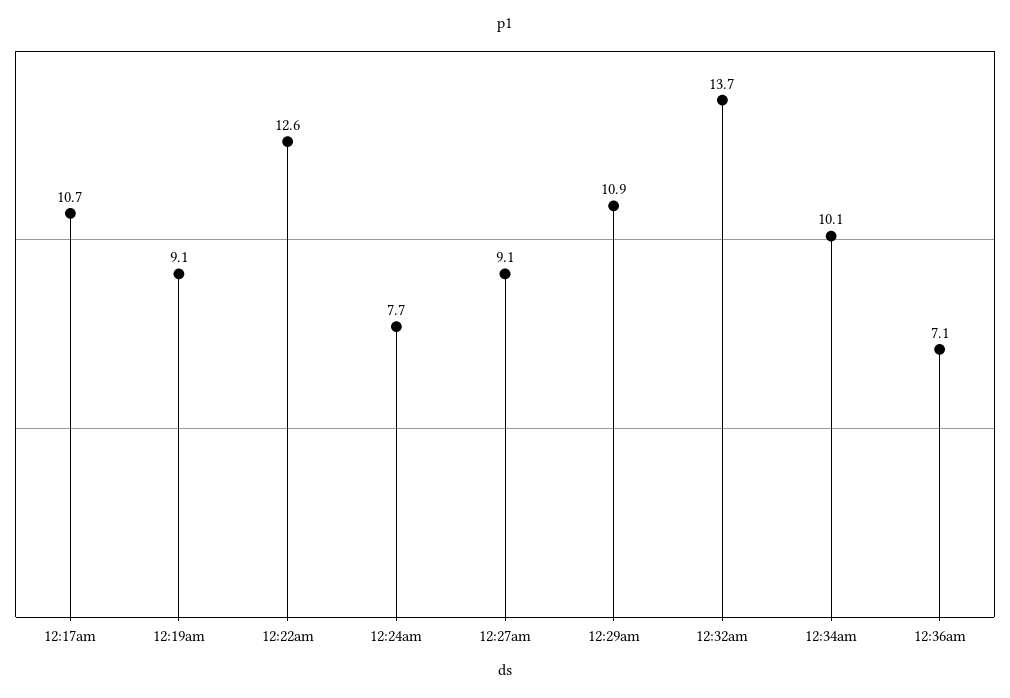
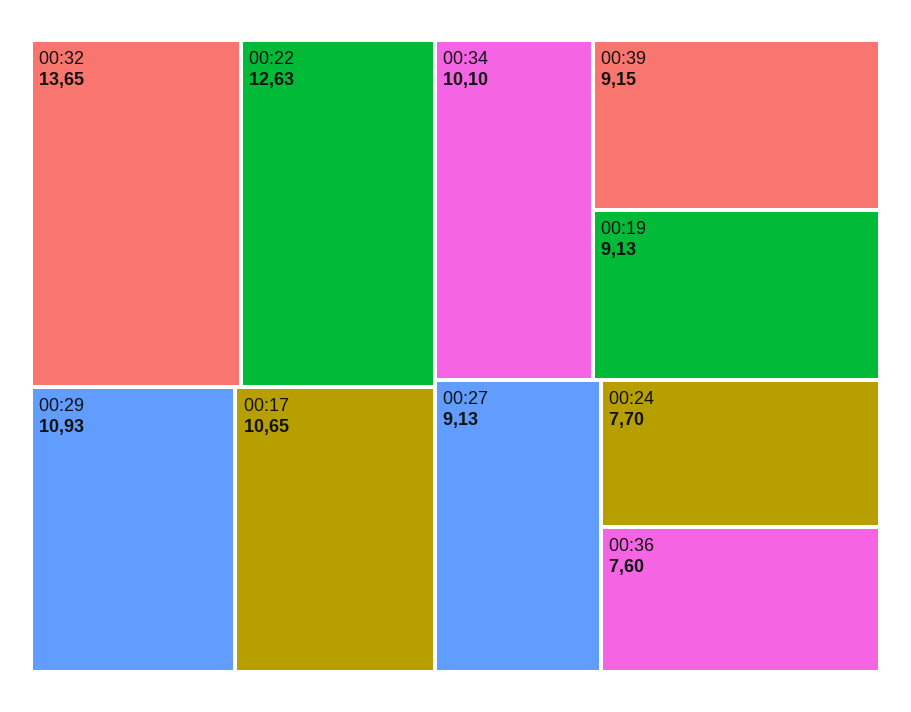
12:36am: 7.1 -> 7.6
00:39: none -> 9.15

